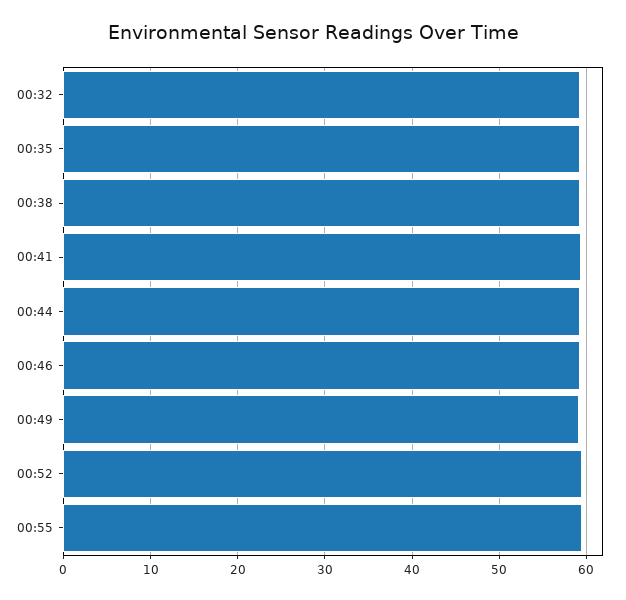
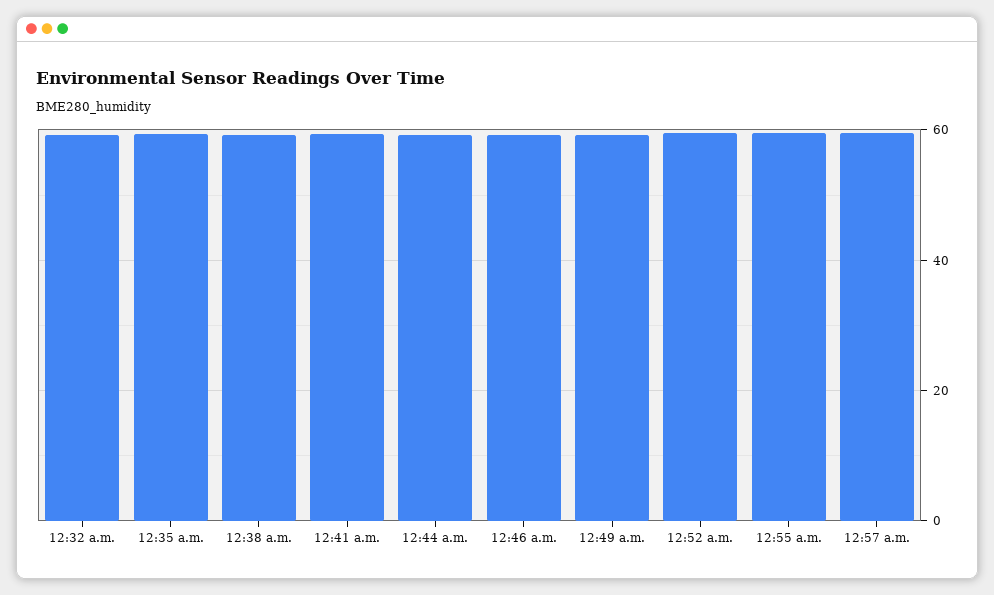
12:57 a.m.: none -> 60

